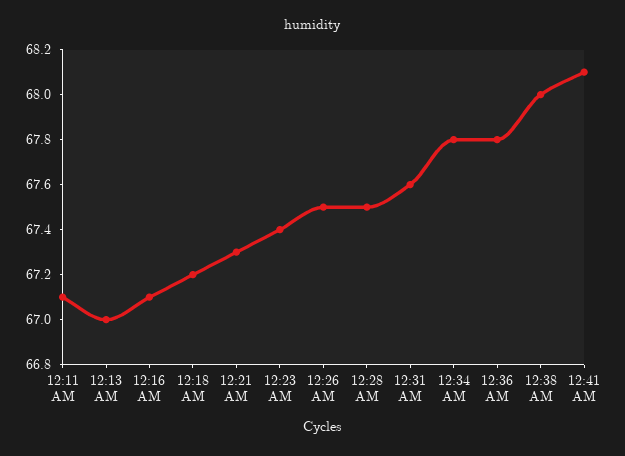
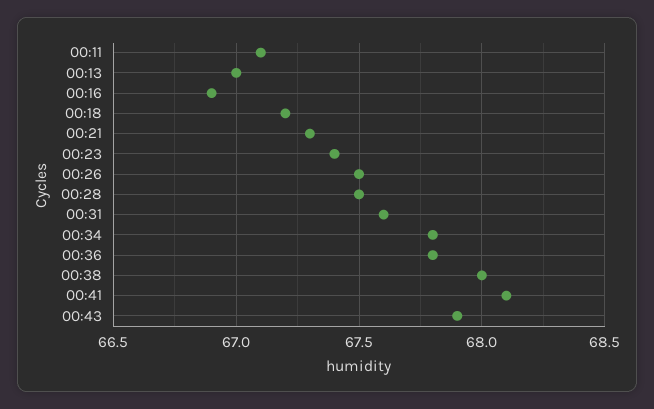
12:16 AM: 67.1 -> 66.9
00:43: none -> 67.9

